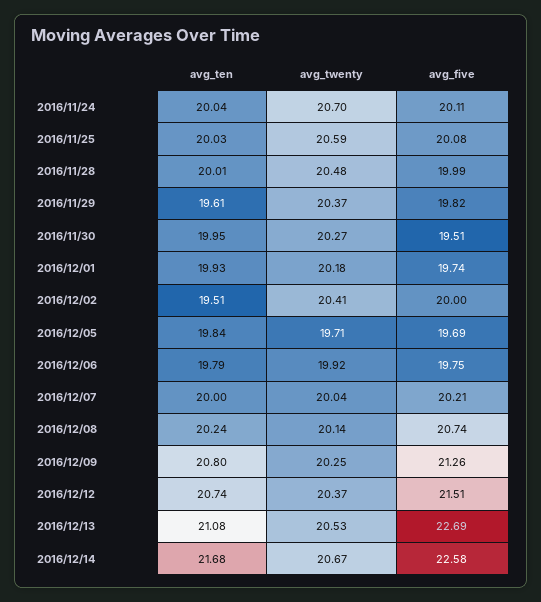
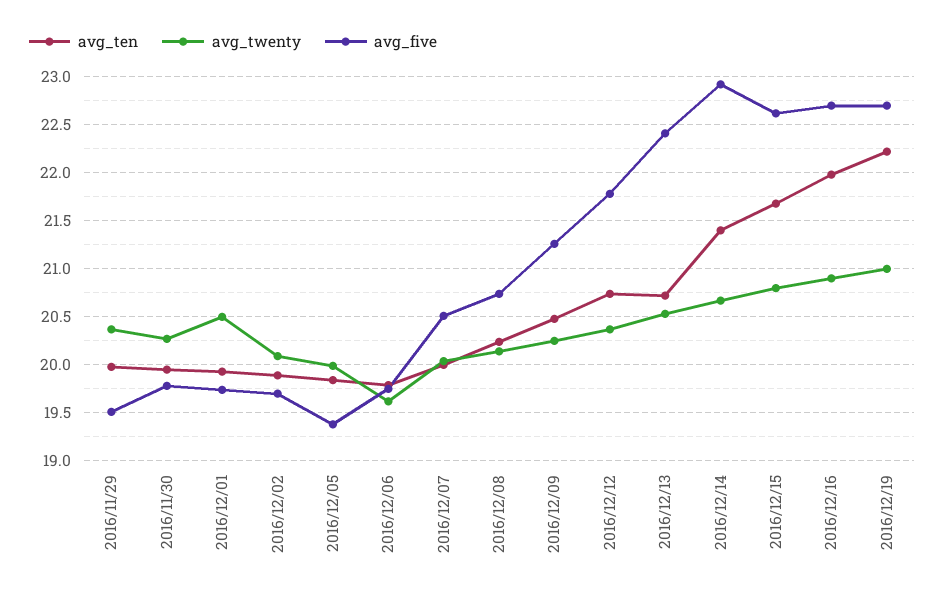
avg_ten, 2016/11/24: 20.04 -> none
avg_twenty, 2016/11/24: 20.7 -> none
avg_five, 2016/11/24: 20.11 -> none
avg_ten, 2016/11/25: 20.03 -> none
avg_twenty, 2016/11/25: 20.59 -> none
avg_five, 2016/11/25: 20.08 -> none
avg_ten, 2016/11/28: 20.01 -> none
avg_twenty, 2016/11/28: 20.48 -> none
avg_five, 2016/11/28: 19.99 -> none
avg_ten, 2016/11/29: 19.61 -> 20
avg_five, 2016/11/29: 19.82 -> 19.5
avg_five, 2016/11/30: 19.51 -> 19.8
avg_twenty, 2016/12/01: 20.18 -> 20.5
avg_ten, 2016/12/02: 19.51 -> 19.9
avg_twenty, 2016/12/02: 20.41 -> 20.1
avg_five, 2016/12/02: 20 -> 19.7
avg_twenty, 2016/12/05: 19.71 -> 20
avg_five, 2016/12/05: 19.69 -> 19.4
avg_twenty, 2016/12/06: 19.92 -> 19.6
avg_five, 2016/12/07: 20.21 -> 20.5
avg_ten, 2016/12/09: 20.8 -> 20.5
avg_five, 2016/12/12: 21.51 -> 21.8
avg_ten, 2016/12/13: 21.08 -> 20.7
avg_five, 2016/12/13: 22.69 -> 22.4
avg_ten, 2016/12/14: 21.68 -> 21.4
avg_five, 2016/12/14: 22.58 -> 22.9
avg_ten, 2016/12/15: none -> 21.7
avg_twenty, 2016/12/15: none -> 20.8
avg_five, 2016/12/15: none -> 22.6
avg_ten, 2016/12/16: none -> 22
avg_twenty, 2016/12/16: none -> 20.9
avg_five, 2016/12/16: none -> 22.7
avg_ten, 2016/12/19: none -> 22.2
avg_twenty, 2016/12/19: none -> 21
avg_five, 2016/12/19: none -> 22.7

